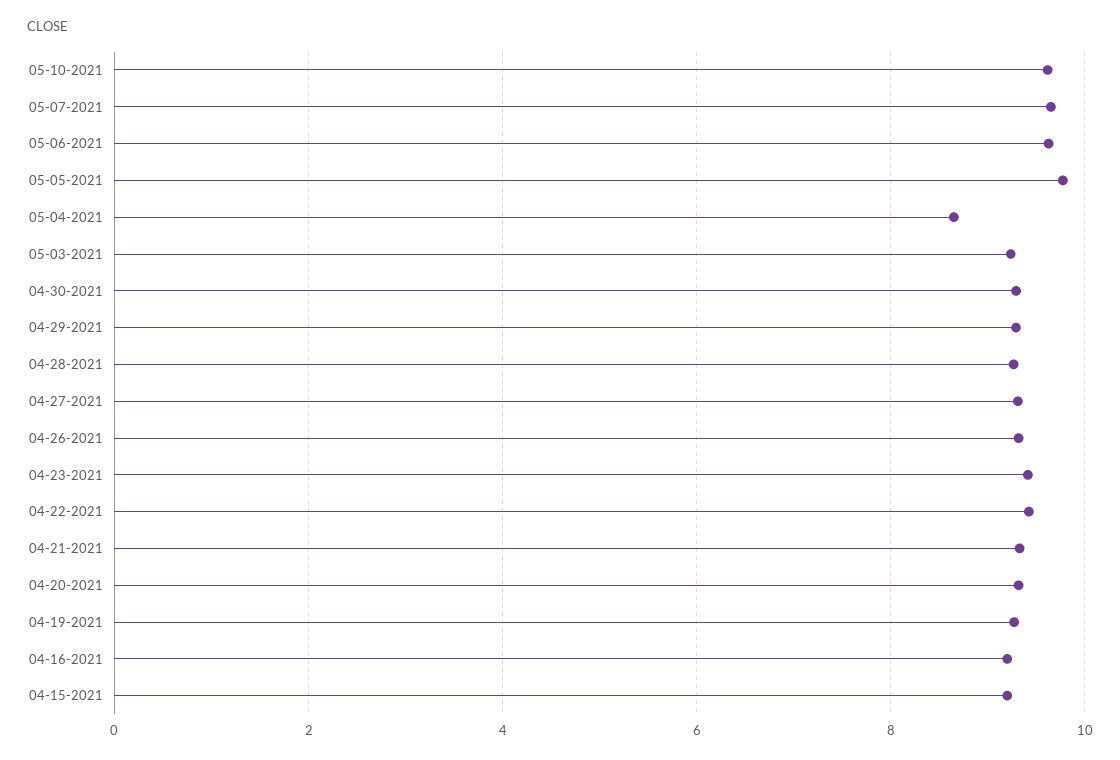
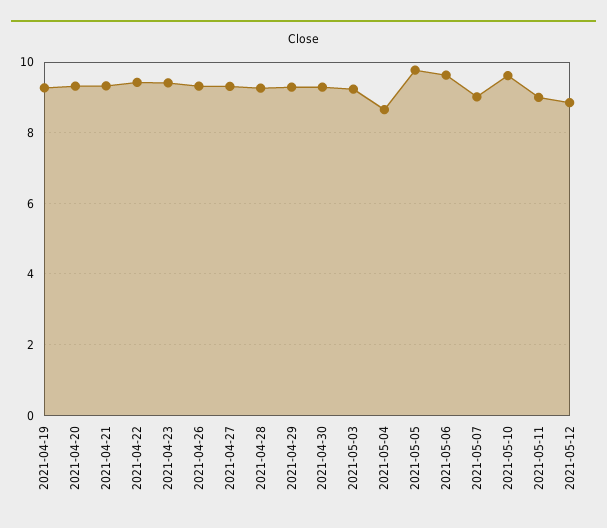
05-07-2021: 9.6 -> 9
04-16-2021: 9.2 -> none
04-15-2021: 9.2 -> none
2021-05-11: none -> 9
2021-05-12: none -> 8.8

